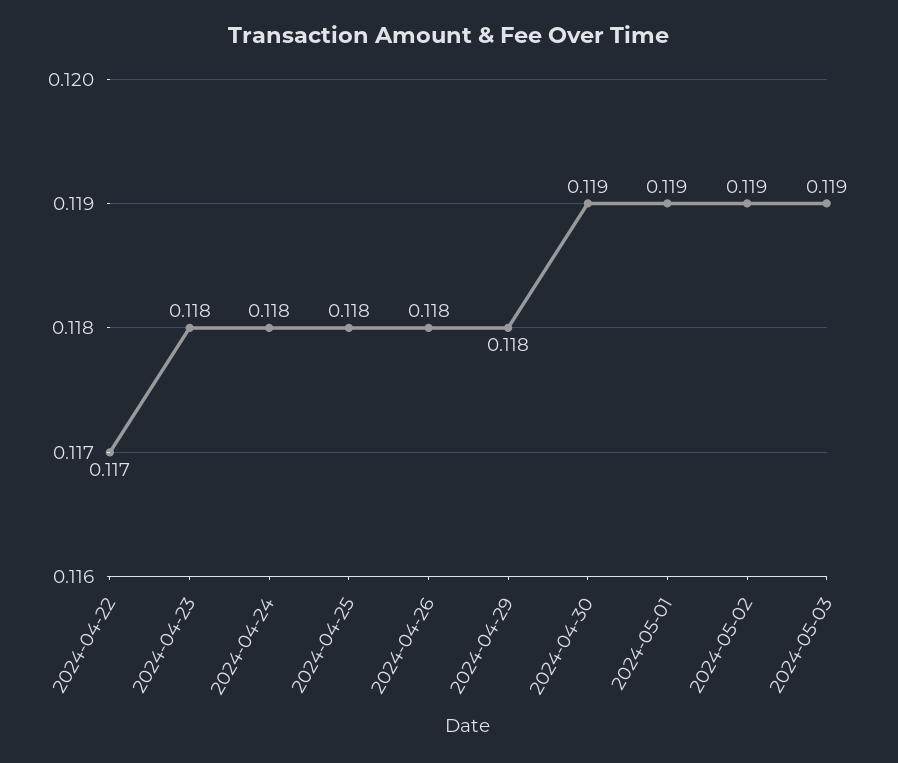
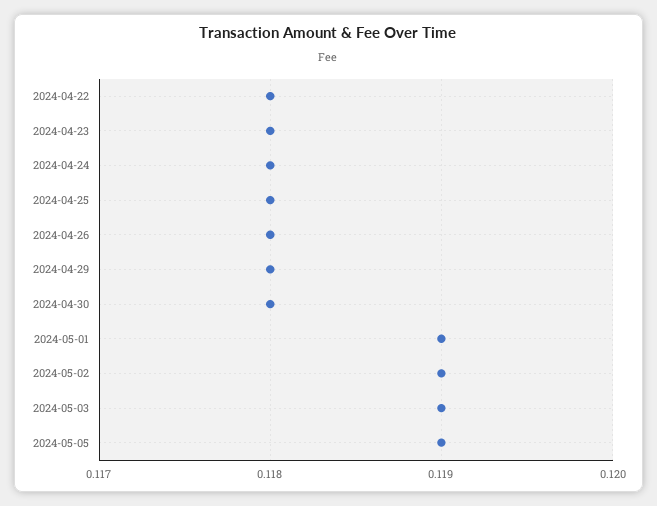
2024-04-22: 0.117 -> 0.118
2024-04-30: 0.119 -> 0.118
2024-05-05: none -> 0.119

